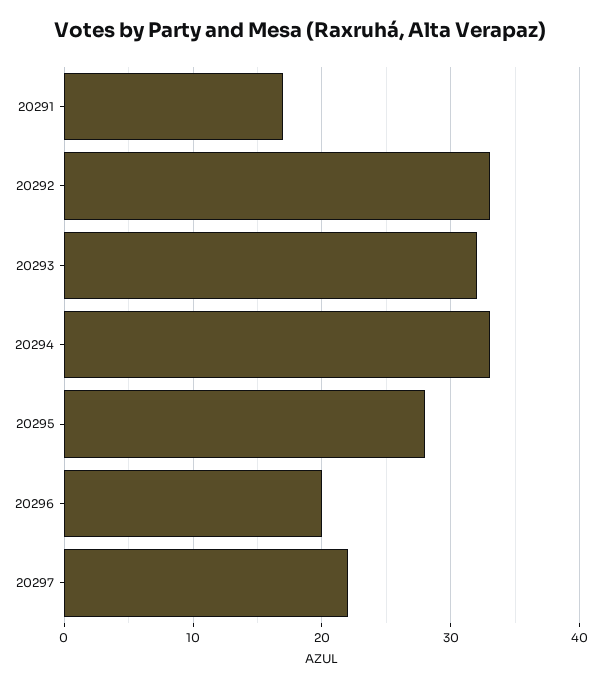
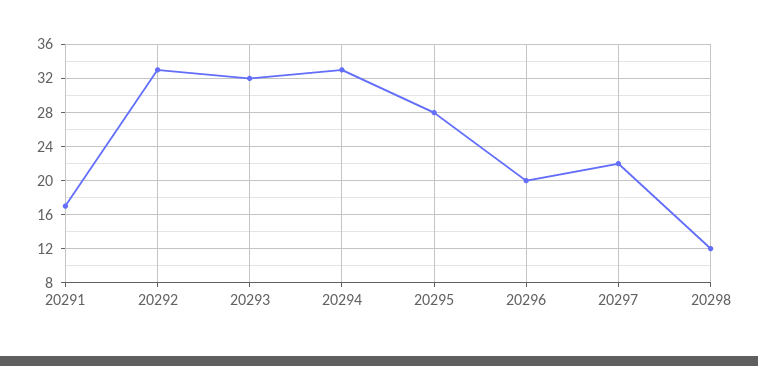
20298: none -> 12

